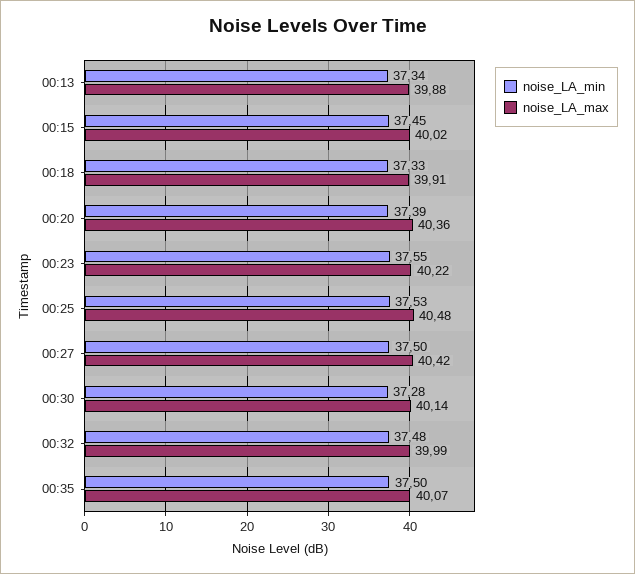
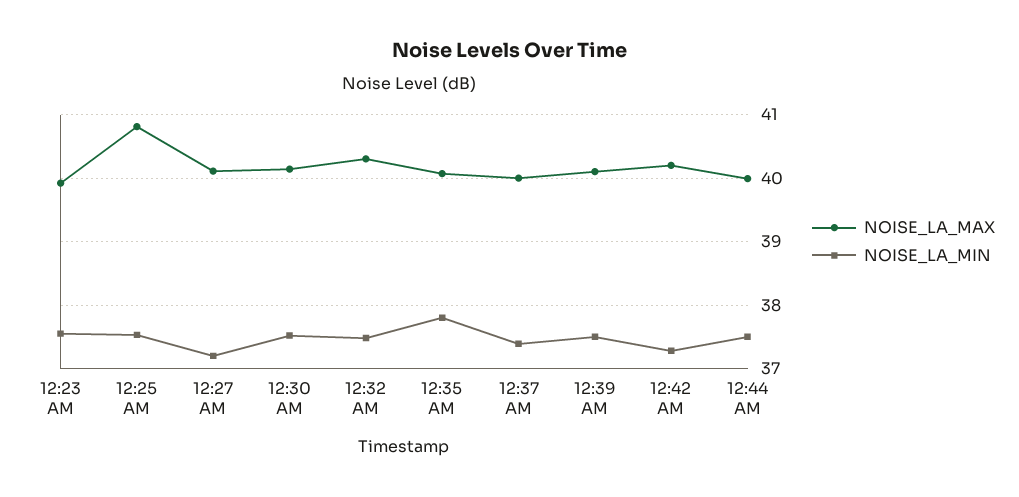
noise_LA_min, 00:13: 37.34 -> none
noise_LA_max, 00:13: 39.88 -> none
noise_LA_min, 00:15: 37.45 -> none
noise_LA_max, 00:15: 40.02 -> none
noise_LA_min, 00:18: 37.33 -> none
noise_LA_max, 00:18: 39.91 -> none
noise_LA_min, 00:20: 37.39 -> none
noise_LA_max, 00:20: 40.36 -> none
noise_LA_max, 00:23: 40.22 -> 39.9
noise_LA_max, 00:25: 40.48 -> 40.8
noise_LA_min, 00:27: 37.5 -> 37.2
noise_LA_max, 00:27: 40.42 -> 40.1
noise_LA_min, 00:30: 37.28 -> 37.5
noise_LA_max, 00:32: 39.99 -> 40.3
noise_LA_min, 00:35: 37.5 -> 37.8
noise_LA_max, 12:37 AM: none -> 40
noise_LA_min, 12:37 AM: none -> 37.4
noise_LA_max, 12:39 AM: none -> 40.1
noise_LA_min, 12:39 AM: none -> 37.5
noise_LA_max, 12:42 AM: none -> 40.2
noise_LA_min, 12:42 AM: none -> 37.3
noise_LA_max, 12:44 AM: none -> 40
noise_LA_min, 12:44 AM: none -> 37.5

